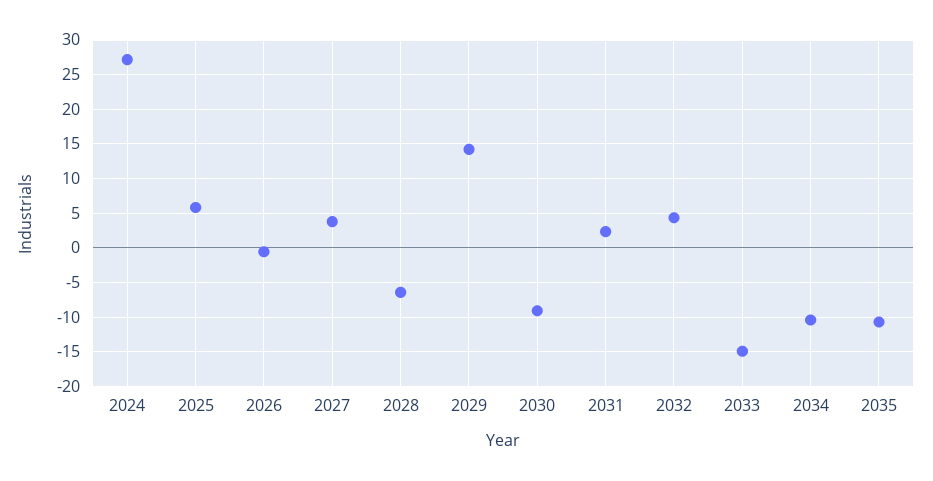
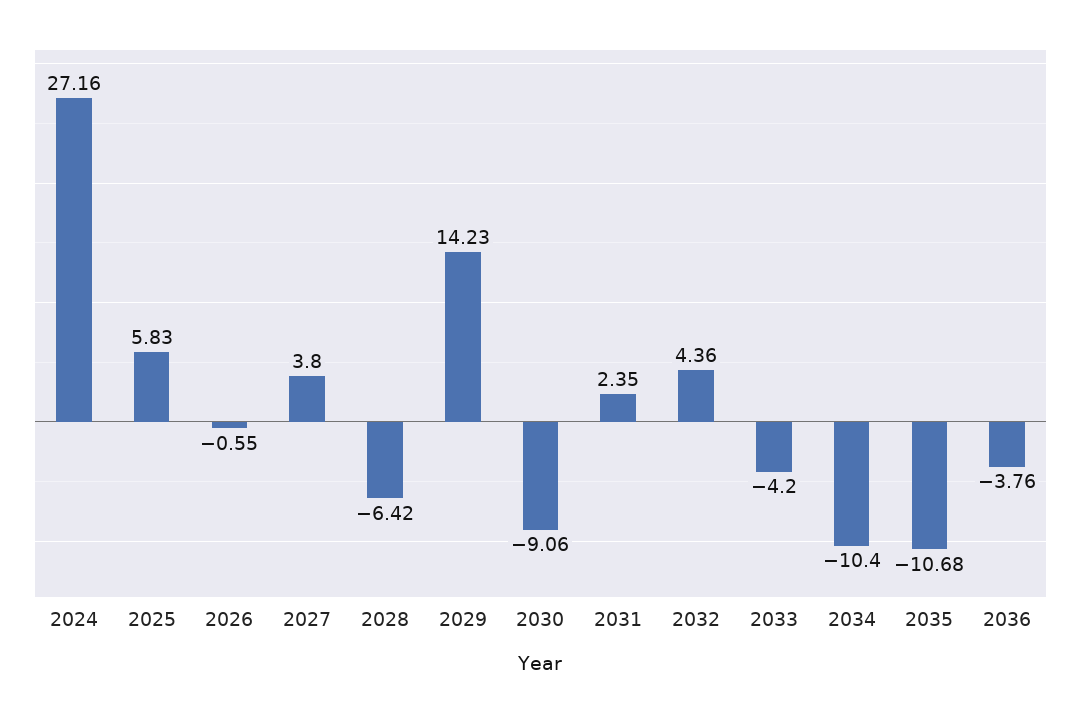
2033: -15 -> -4.2
2036: none -> -3.76

